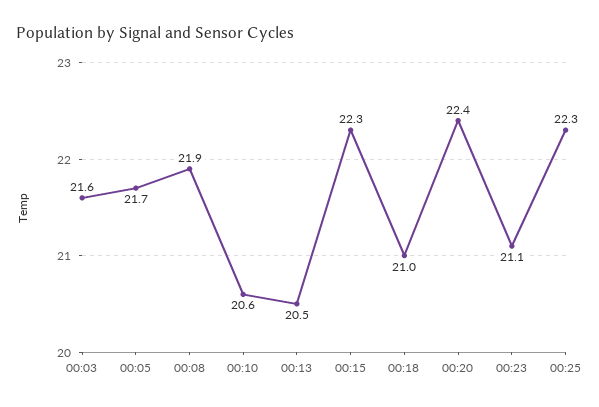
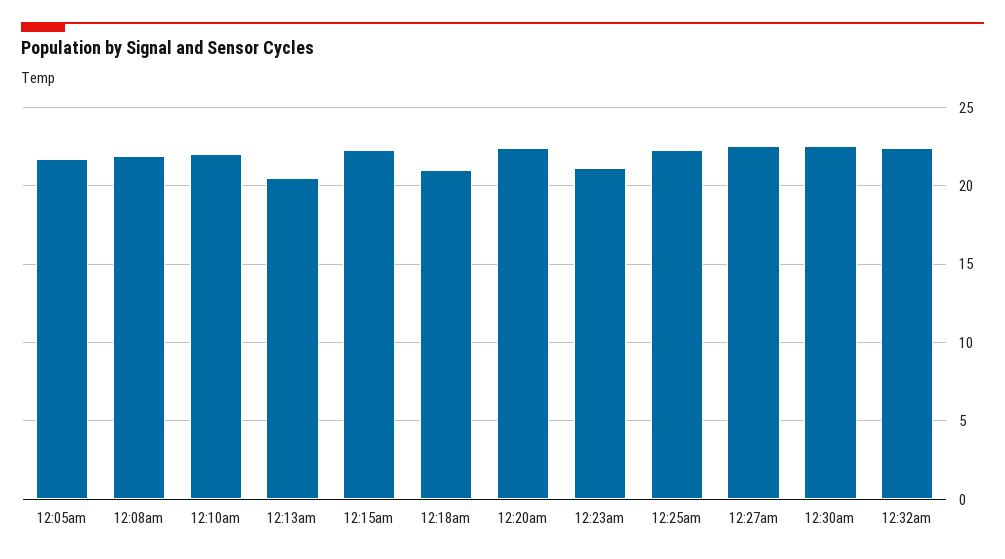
00:03: 21.6 -> none
00:10: 20.6 -> 22
12:27am: none -> 22.5
12:30am: none -> 22.5
12:32am: none -> 22.5

